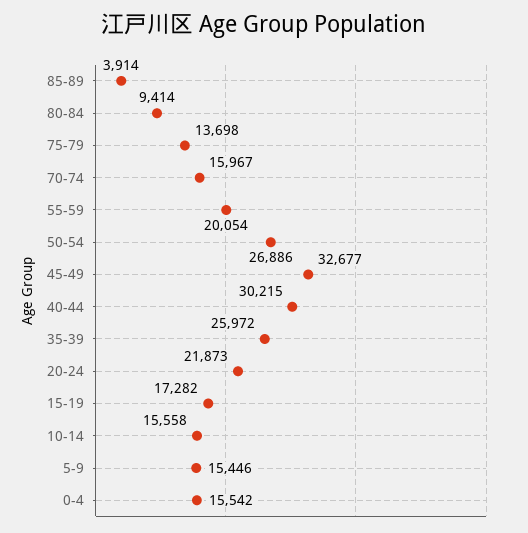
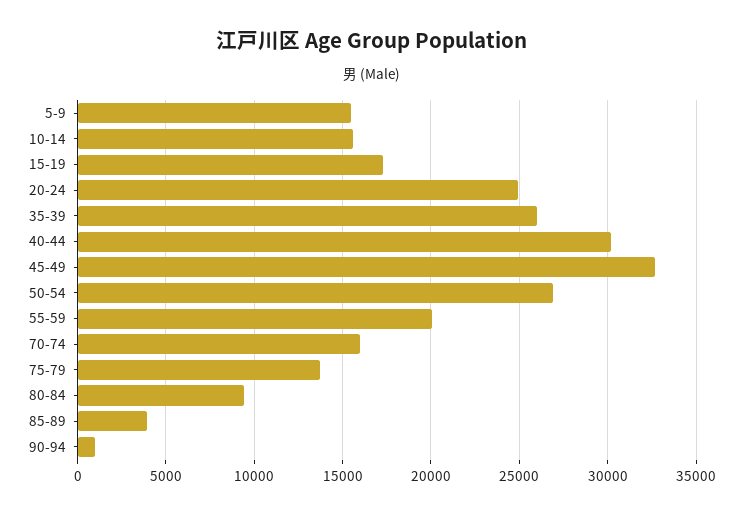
20-24: 21873 -> 25000
0-4: 15542 -> none
90-94: none -> 1000

